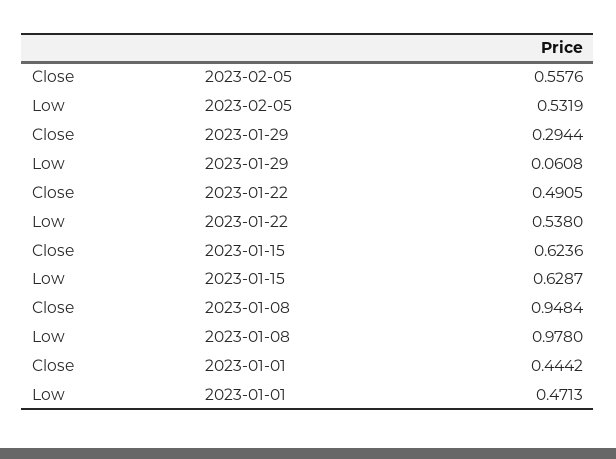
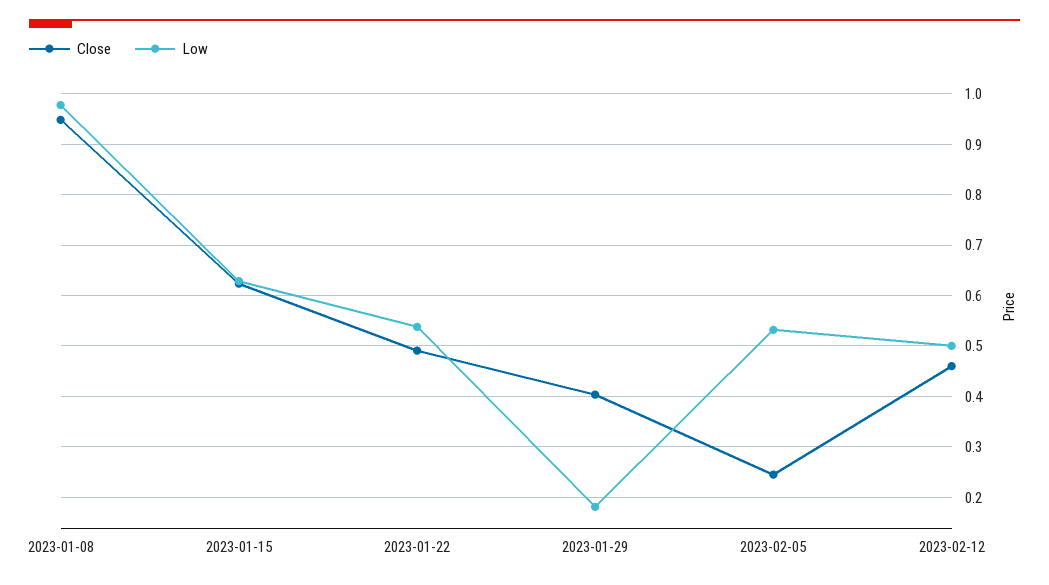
Close, 2023-02-05: 0.5576 -> 0.24
Close, 2023-01-29: 0.2944 -> 0.4
Low, 2023-01-29: 0.0608 -> 0.18
Close, 2023-01-01: 0.4442 -> none
Low, 2023-01-01: 0.4713 -> none
Close, 2023-02-12: none -> 0.46
Low, 2023-02-12: none -> 0.5

